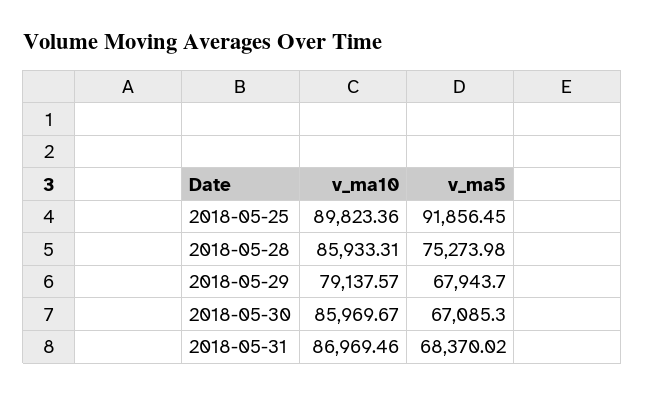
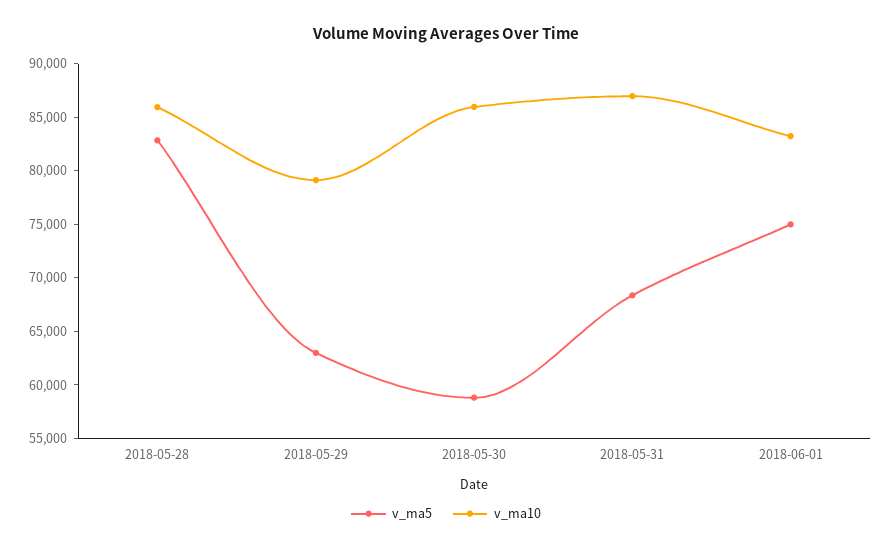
v_ma10, 2018-05-25: 89823.36 -> none
v_ma5, 2018-05-25: 91856.45 -> none
v_ma5, 2018-05-28: 75273.98 -> 83000
v_ma5, 2018-05-29: 67943.7 -> 63000
v_ma5, 2018-05-30: 67085.3 -> 59000
v_ma5, 2018-06-01: none -> 75000
v_ma10, 2018-06-01: none -> 83000

